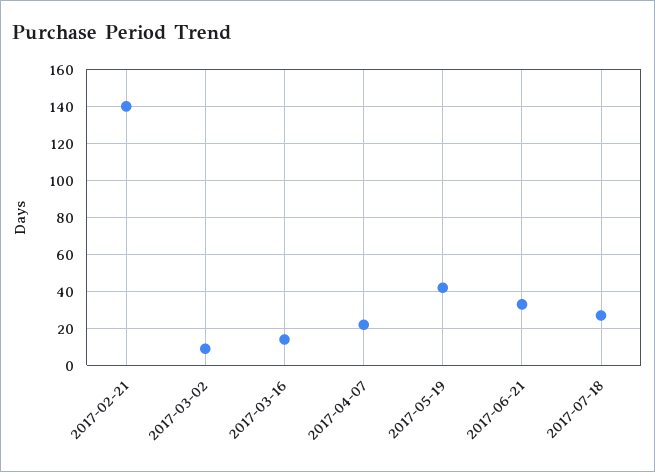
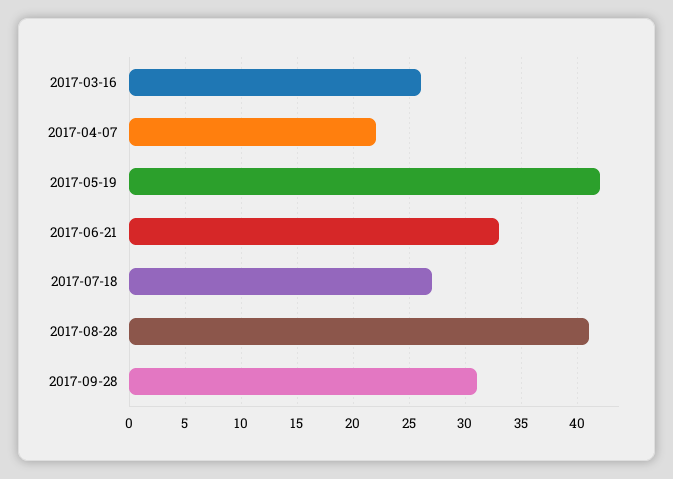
2017-02-21: 140 -> none
2017-03-02: 10 -> none
2017-03-16: 15 -> 26
2017-08-28: none -> 41
2017-09-28: none -> 31

